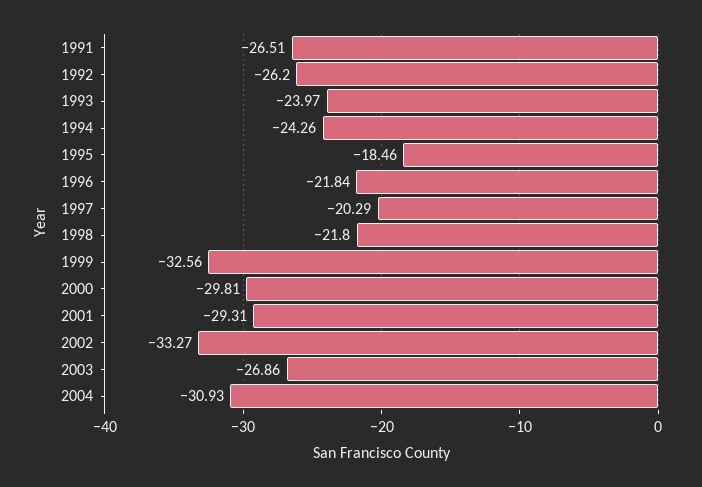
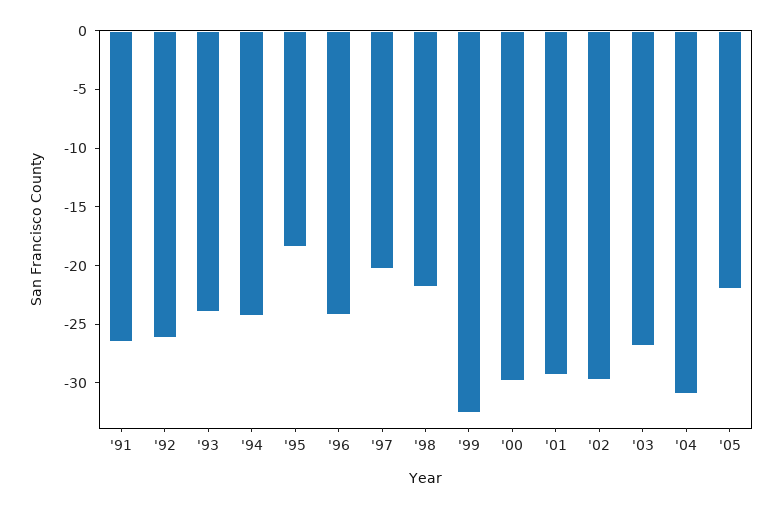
1996: -21.84 -> -24
2002: -33.27 -> -30
'05: none -> -22

